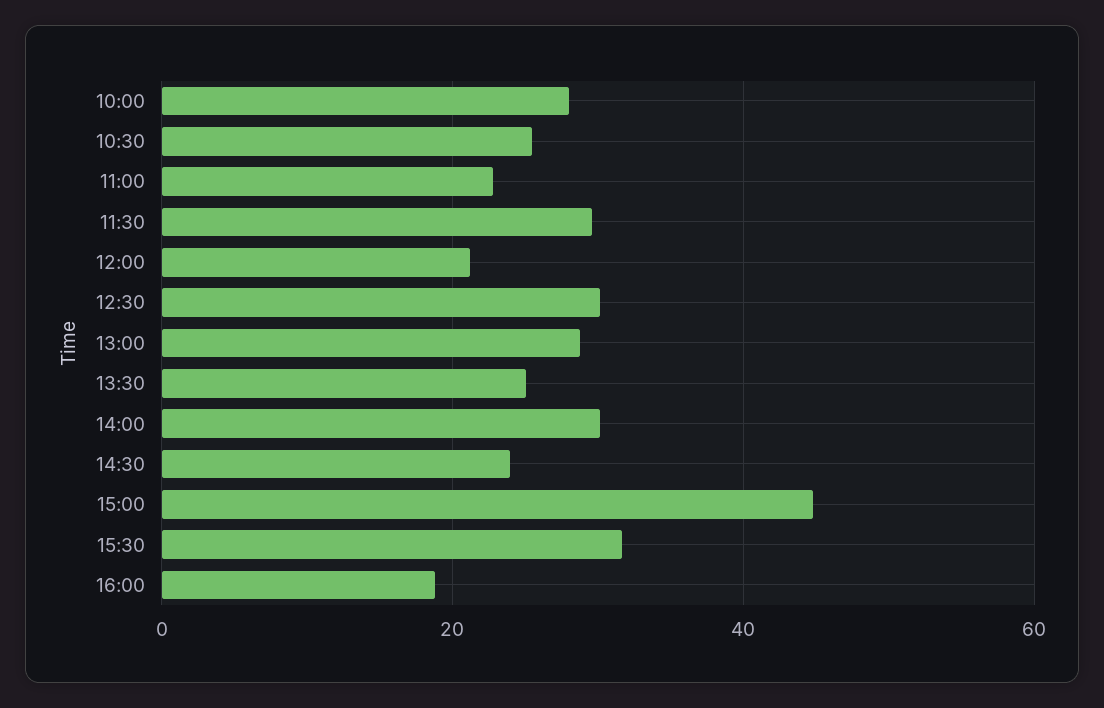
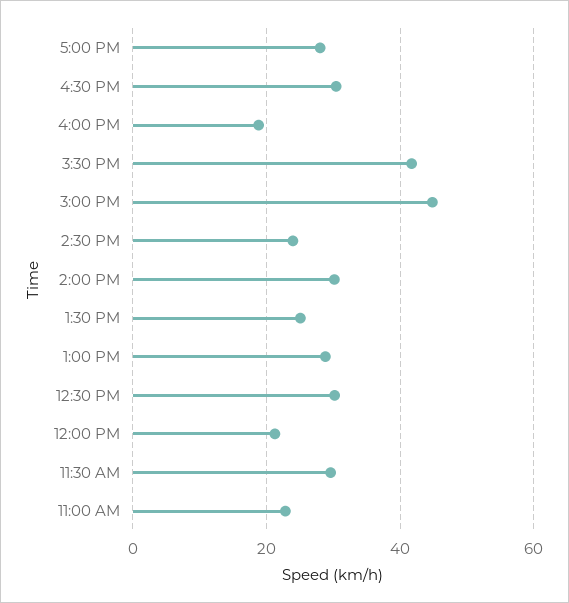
10:00: 28 -> none
10:30: 26 -> none
15:30: 32 -> 42
5:00 PM: none -> 28
4:30 PM: none -> 30

